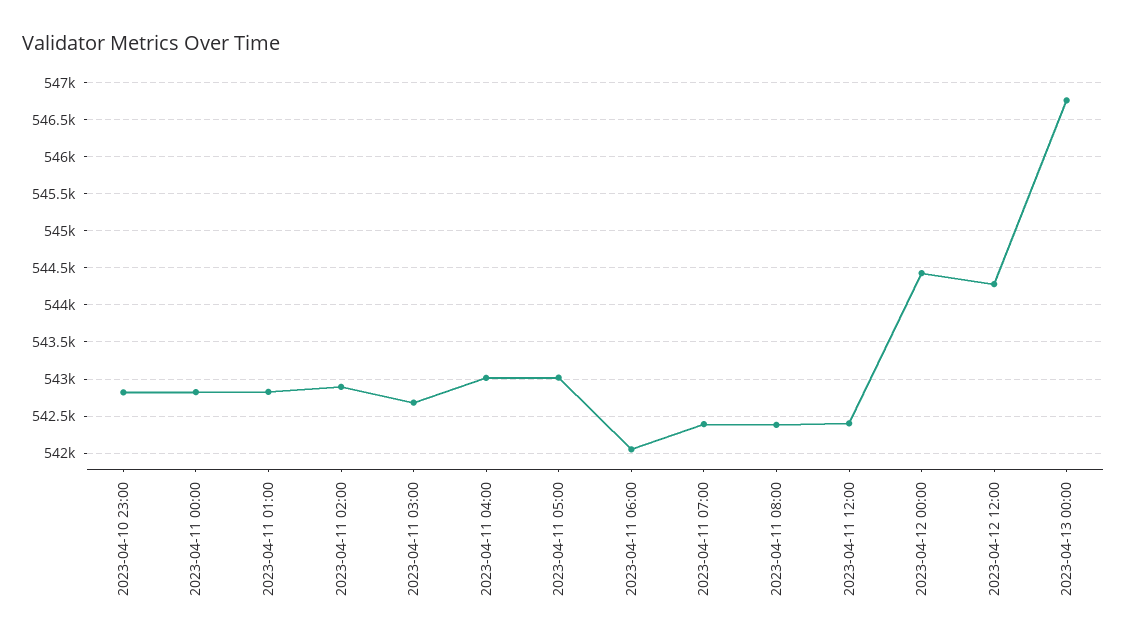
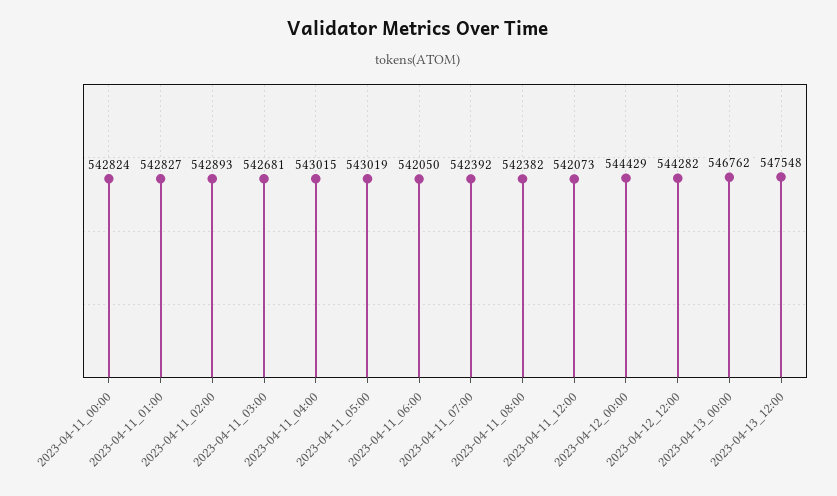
2023-04-10 23:00: 542800 -> none
2023-04-11 12:00: 542400 -> 542073
2023-04-13_12:00: none -> 547548

